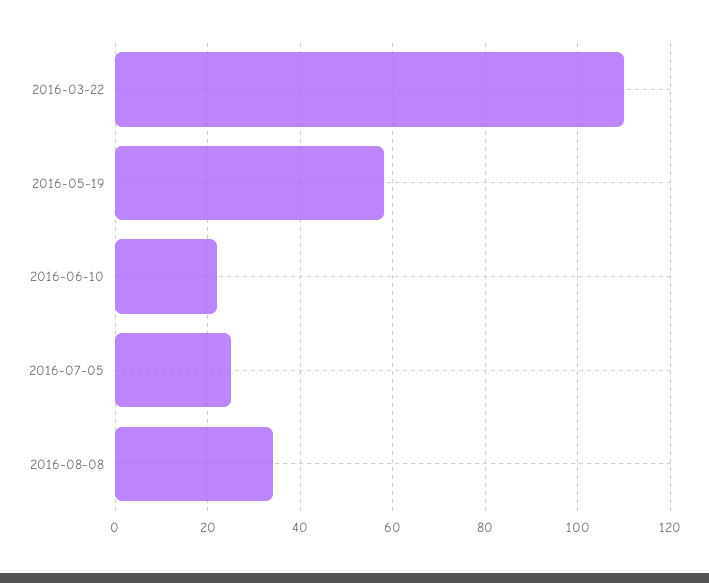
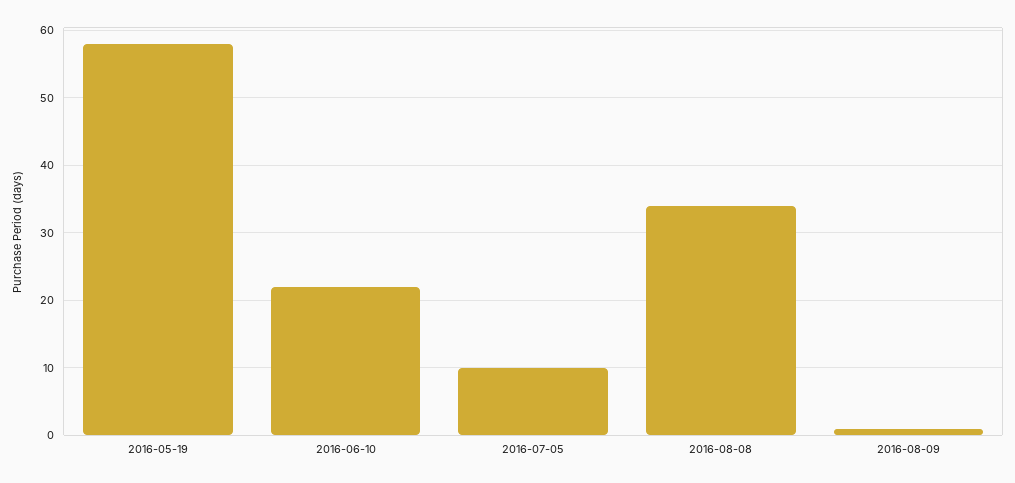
2016-03-22: 110 -> none
2016-07-05: 25 -> 10
2016-08-09: none -> 1

